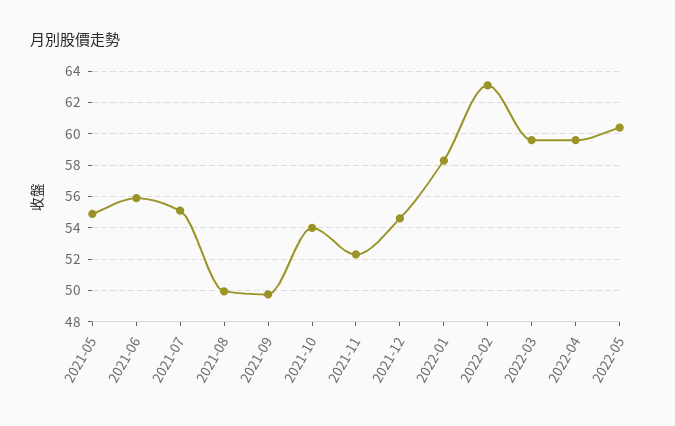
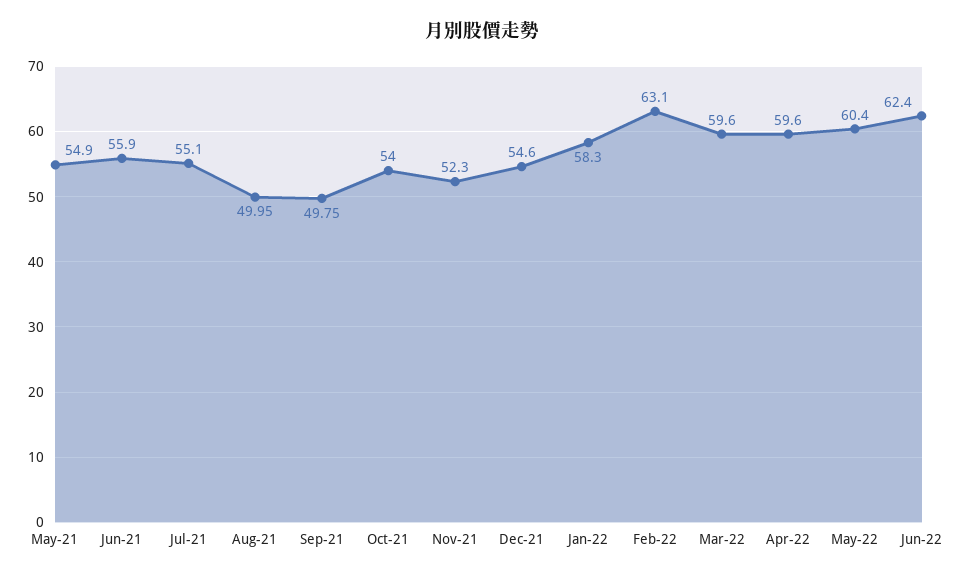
Jun-22: none -> 62.4

